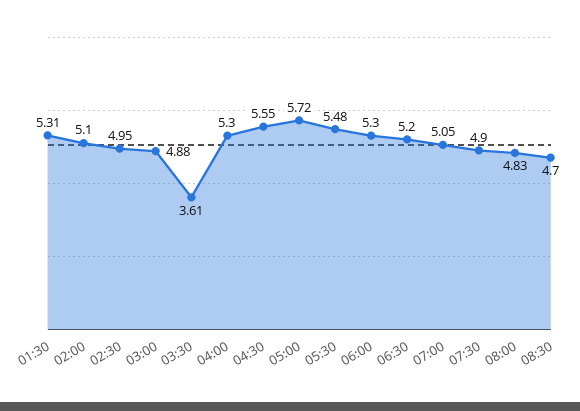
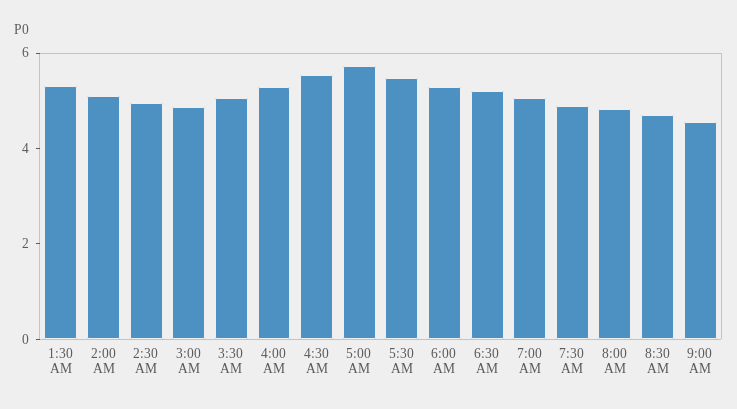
03:30: 3.61 -> 5
9:00 AM: none -> 4.5

